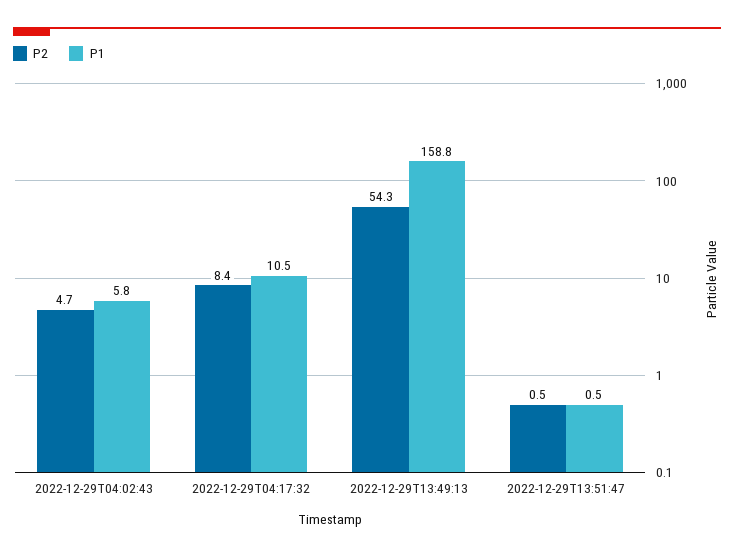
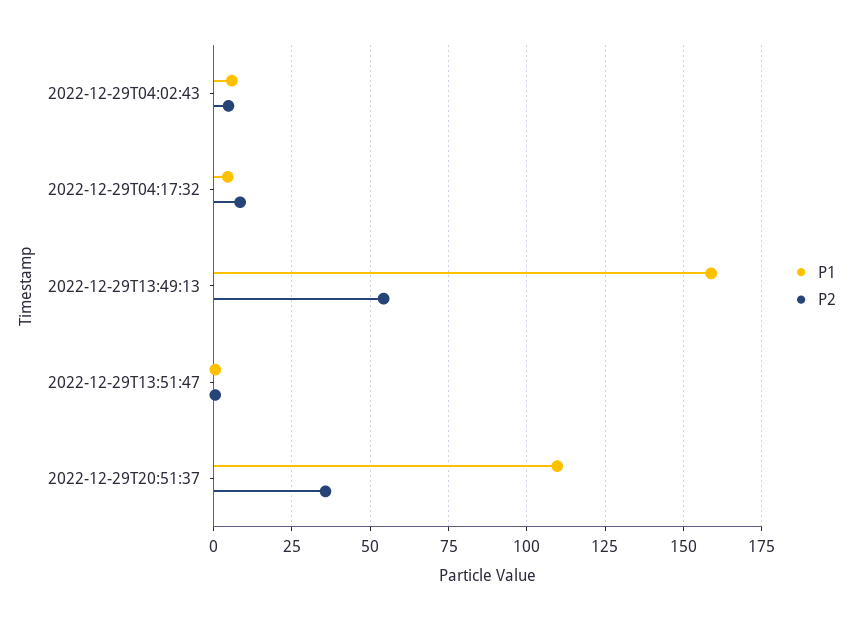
P1, 2022-12-29T04:17:32: 10.5 -> 5
P1, 2022-12-29T20:51:37: none -> 110
P2, 2022-12-29T20:51:37: none -> 35

